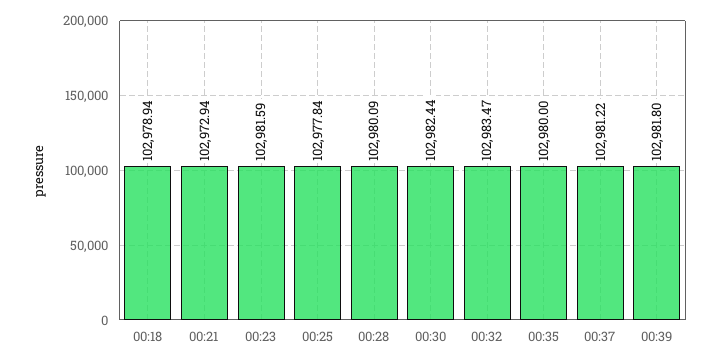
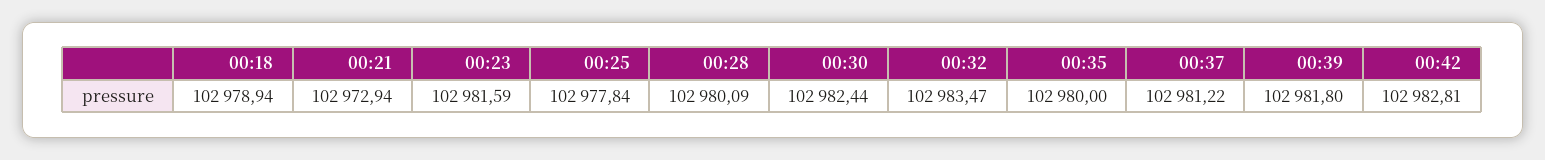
00:42: none -> 102982.81

